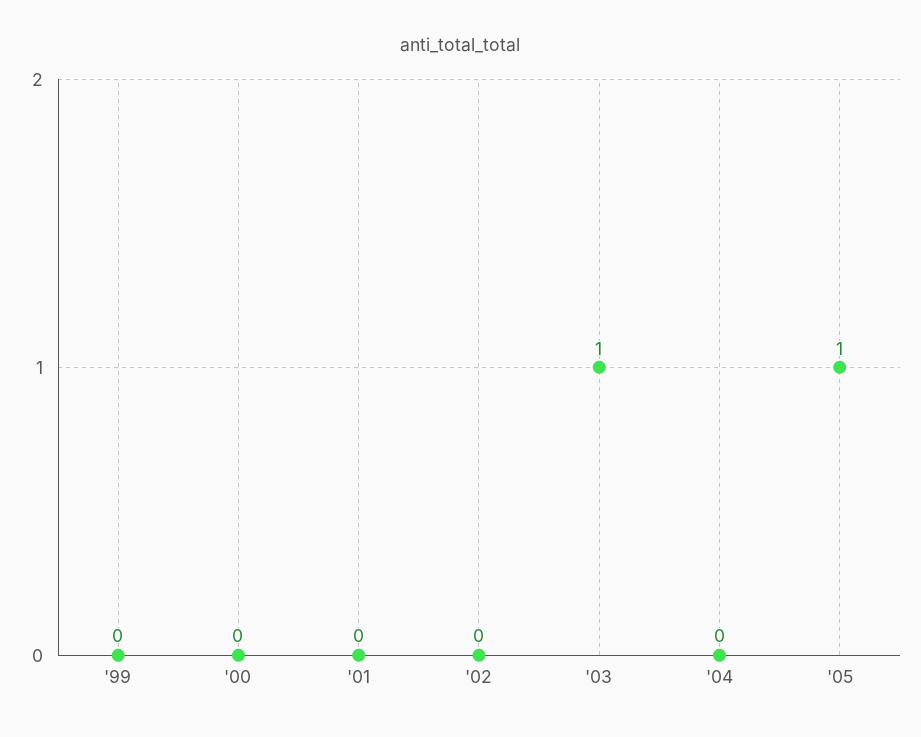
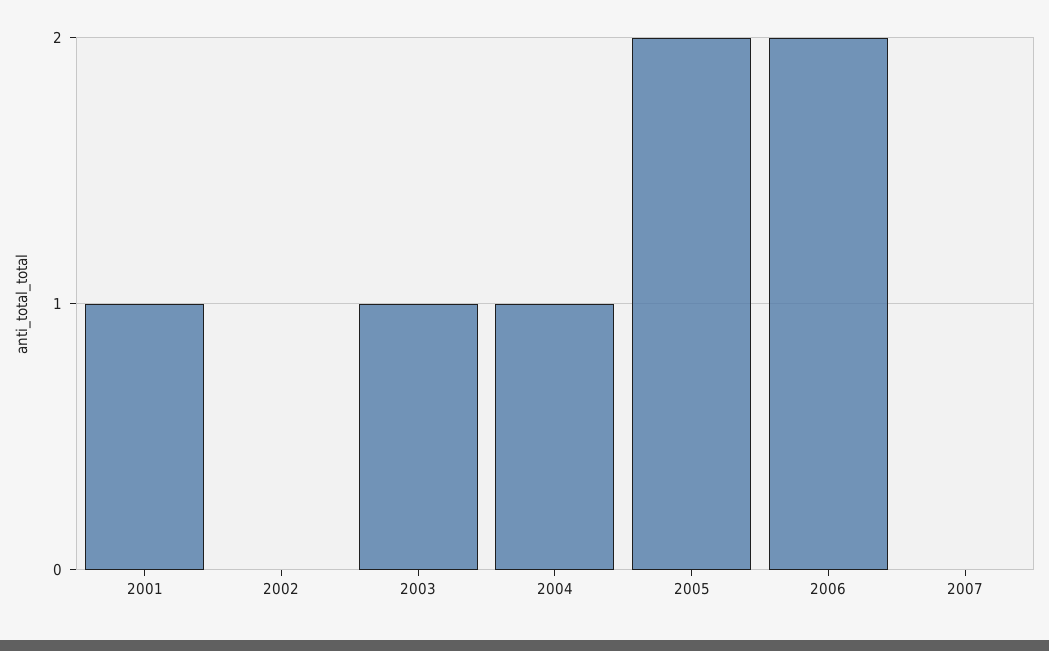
'99: 0 -> none
'00: 0 -> none
'01: 0 -> 1
'04: 0 -> 1
'05: 1 -> 2
2006: none -> 2
2007: none -> 0

